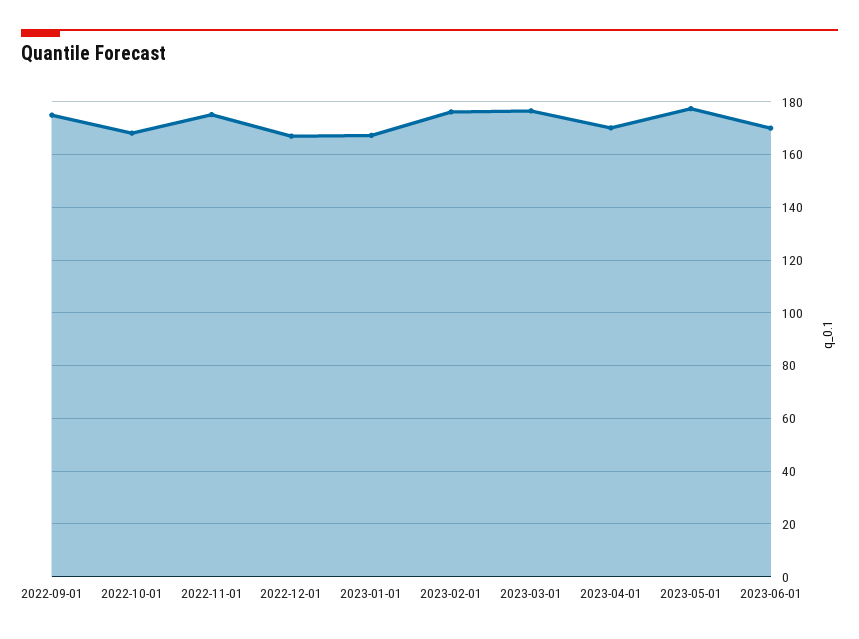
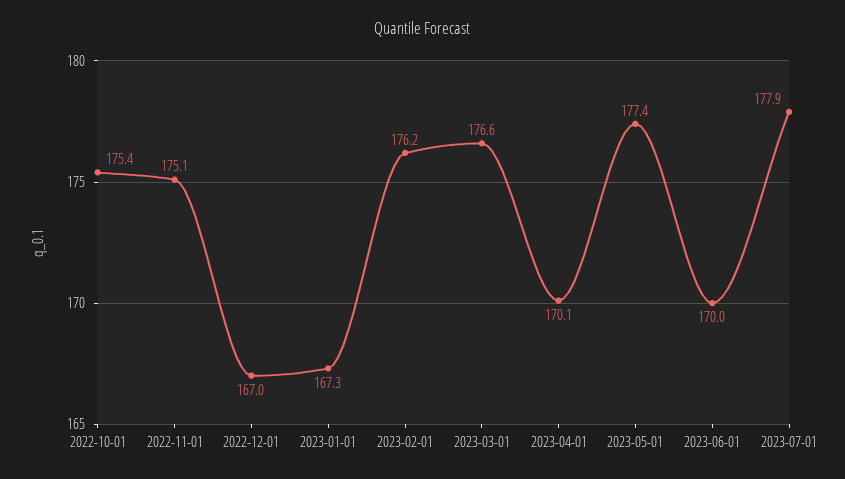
2022-09-01: 175 -> none
2022-10-01: 167.5 -> 175.4
2023-07-01: none -> 177.9

